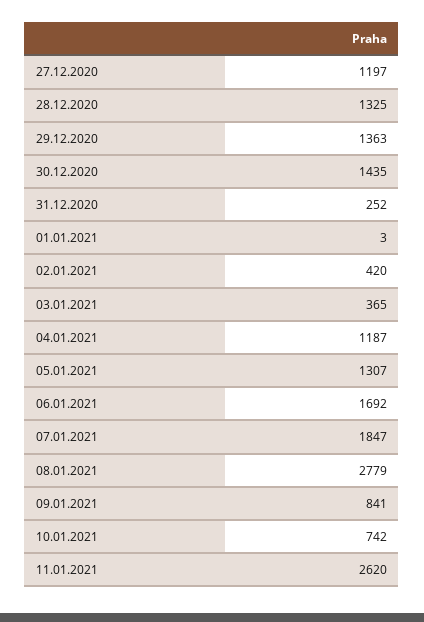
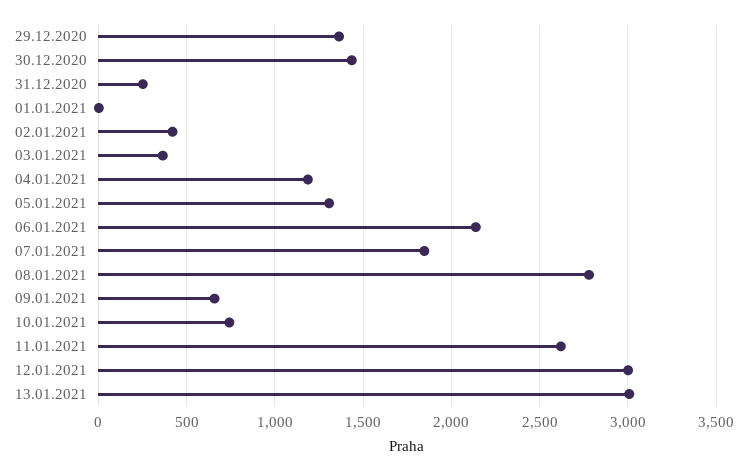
27.12.2020: 1197 -> none
28.12.2020: 1325 -> none
06.01.2021: 1692 -> 2150
09.01.2021: 841 -> 650
12.01.2021: none -> 3000
13.01.2021: none -> 3000

